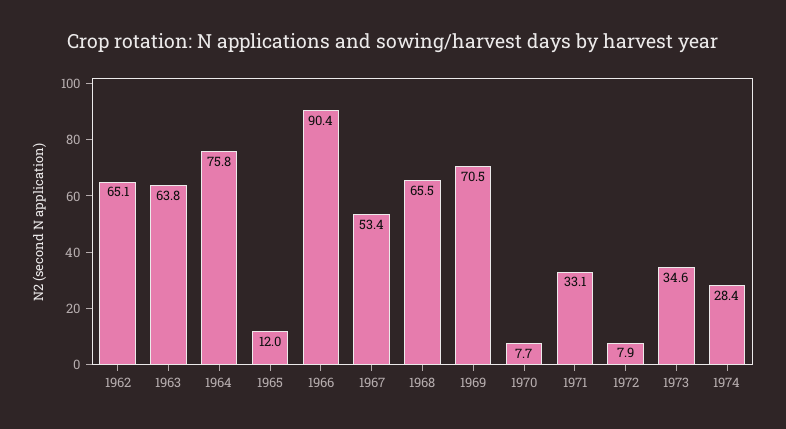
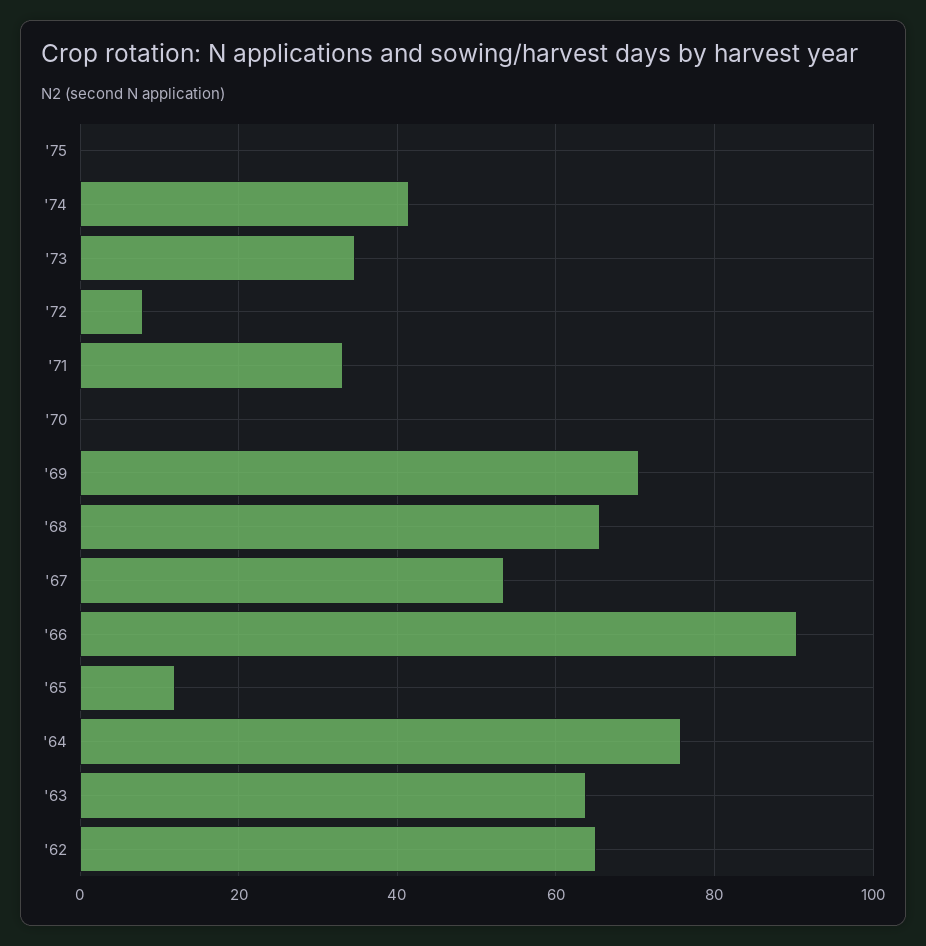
1970: 7.7 -> 0
1974: 28.4 -> 42
'75: none -> 0

